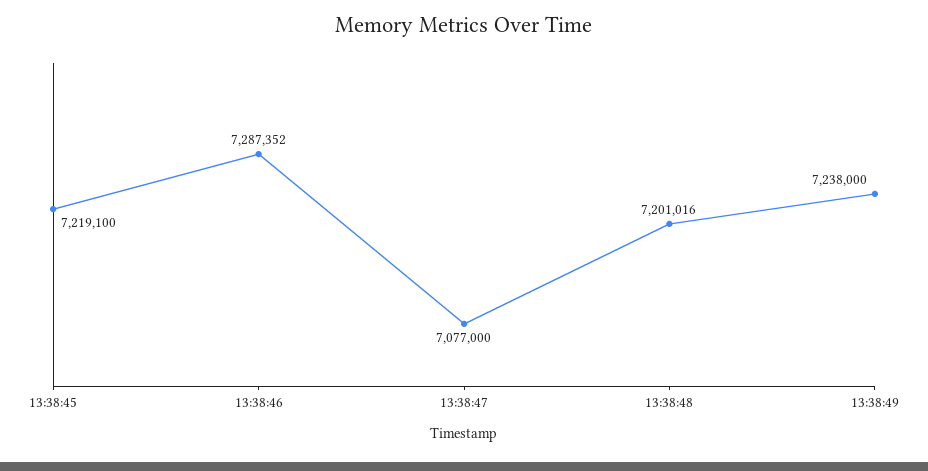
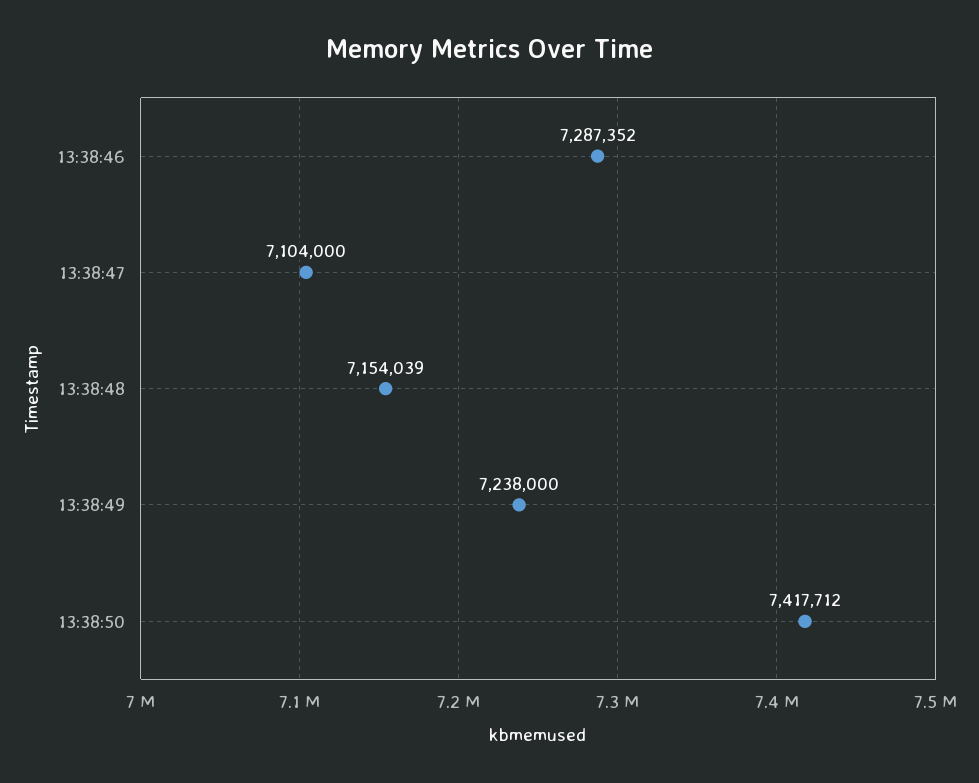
13:38:45: 7219100 -> none
13:38:47: 7077000 -> 7104000
13:38:48: 7201016 -> 7154039
13:38:50: none -> 7417712

